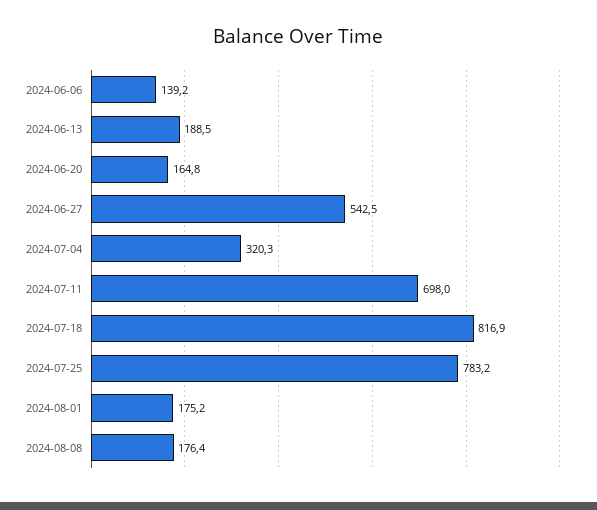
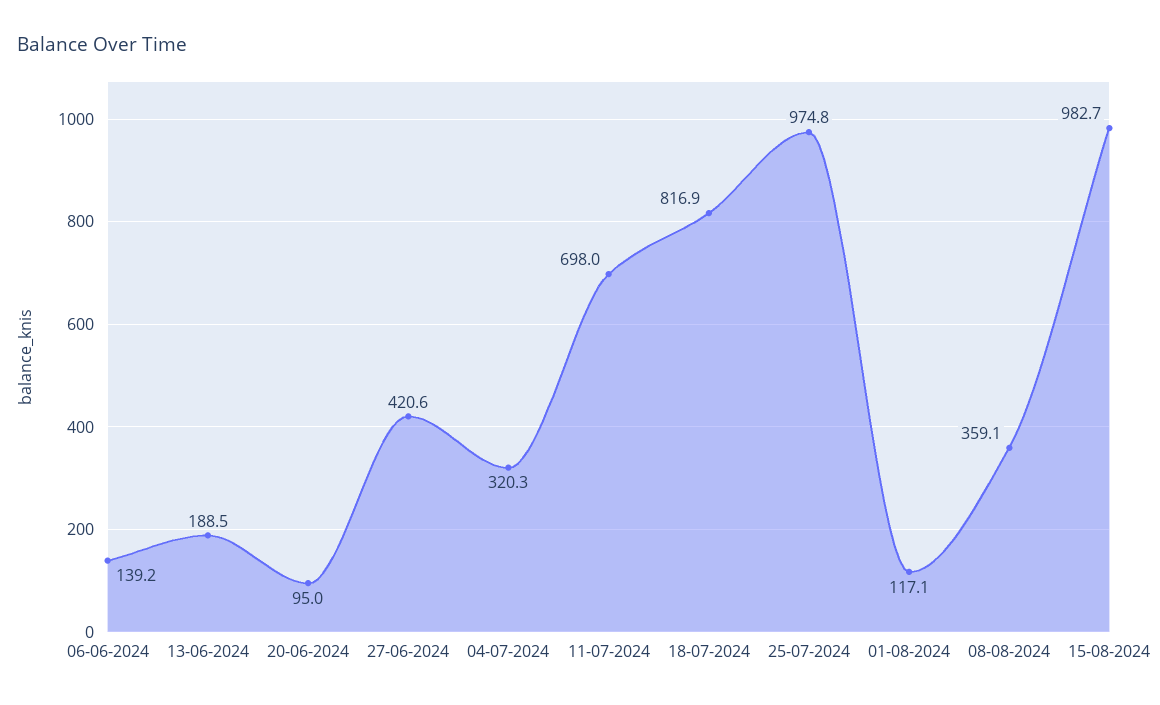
2024-06-20: 164.8 -> 95
2024-06-27: 542.5 -> 420.6
2024-07-25: 783.2 -> 974.8
2024-08-01: 175.2 -> 117.1
2024-08-08: 176.4 -> 359.1
15-08-2024: none -> 982.7

